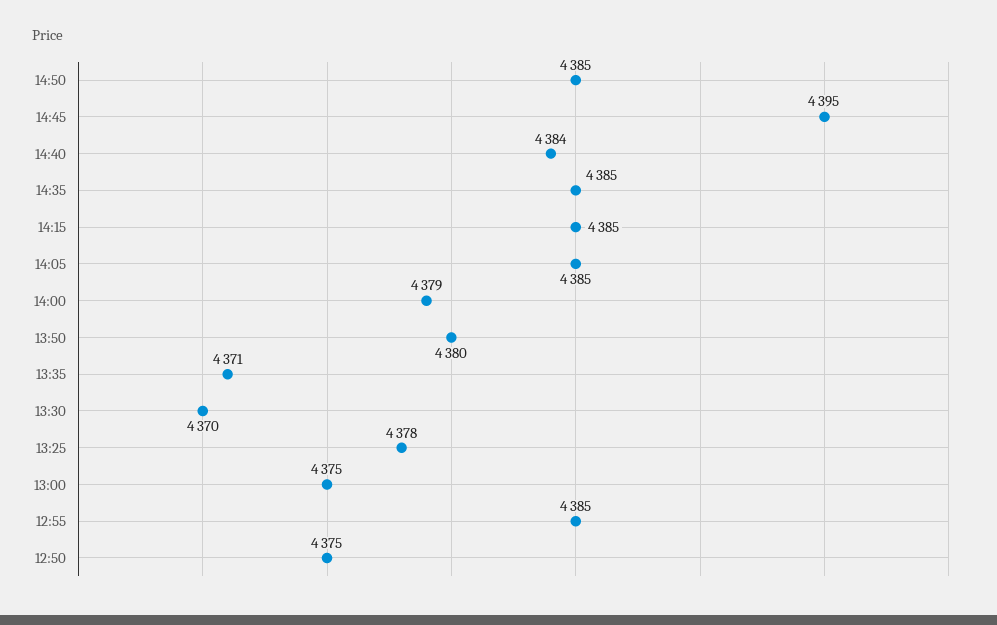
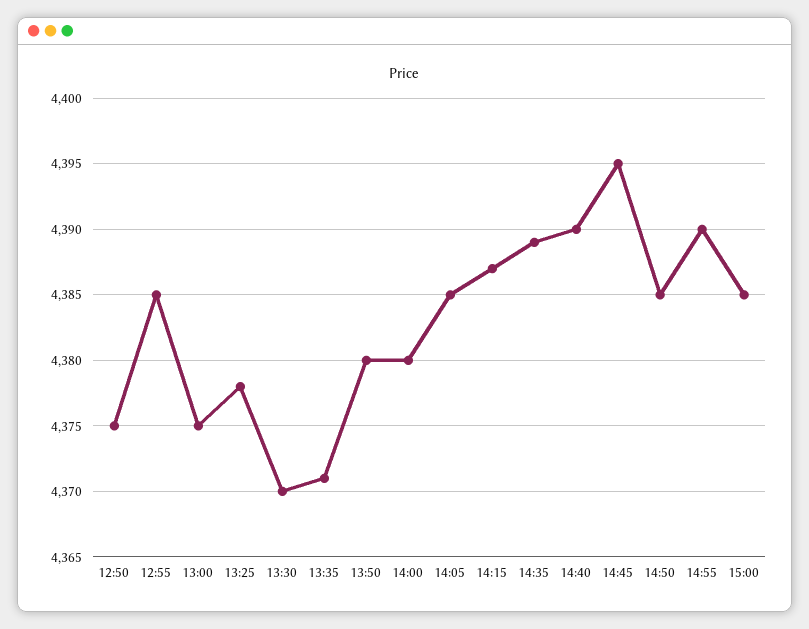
14:40: 4384 -> 4390
14:35: 4385 -> 4389
14:15: 4385 -> 4387
14:00: 4379 -> 4380
14:55: none -> 4390
15:00: none -> 4385

